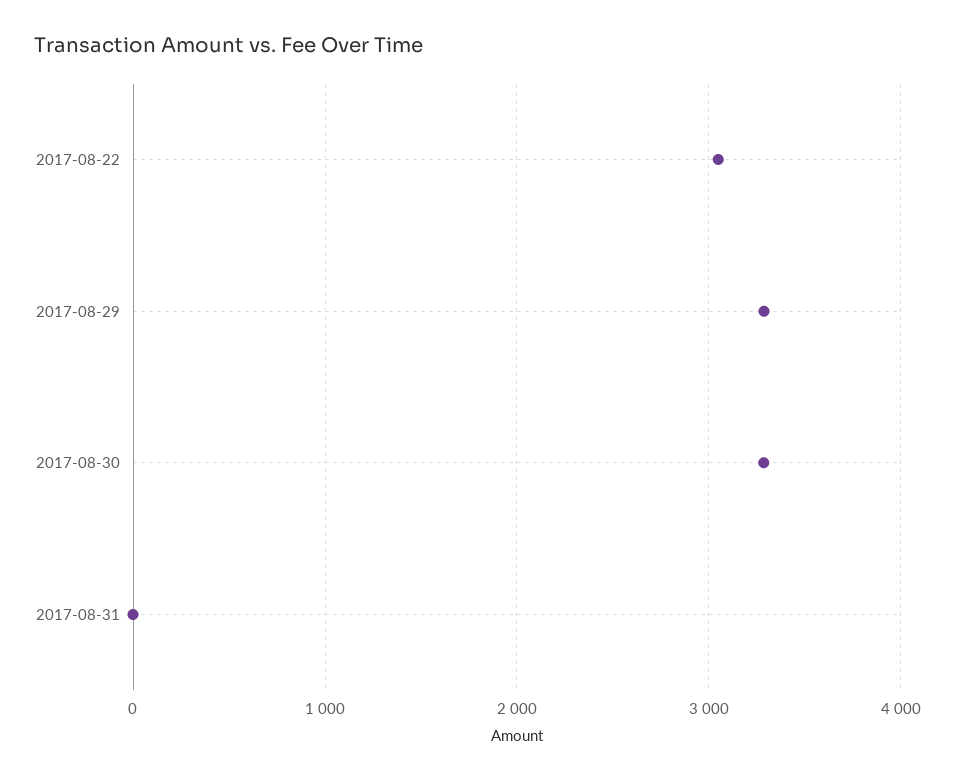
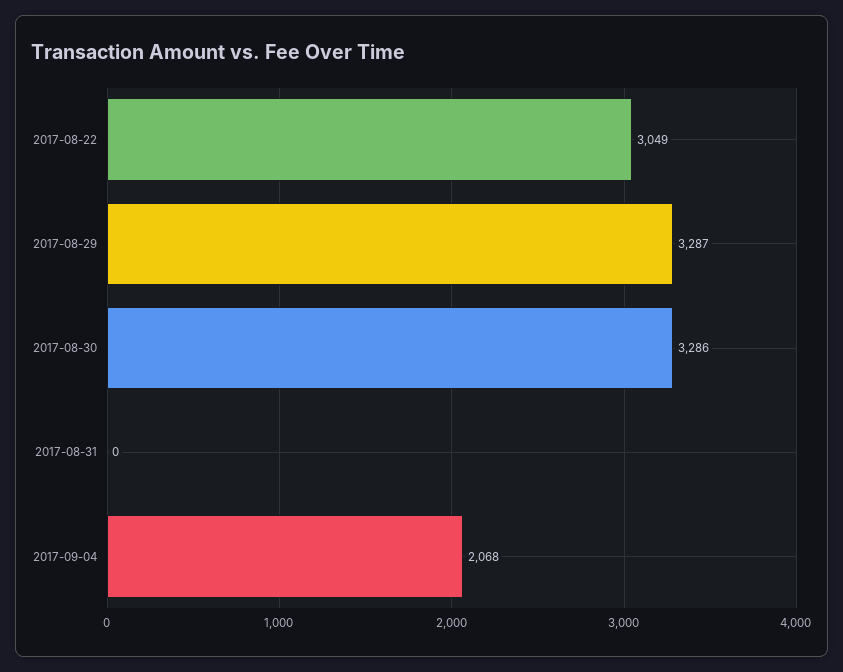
2017-09-04: none -> 2068

